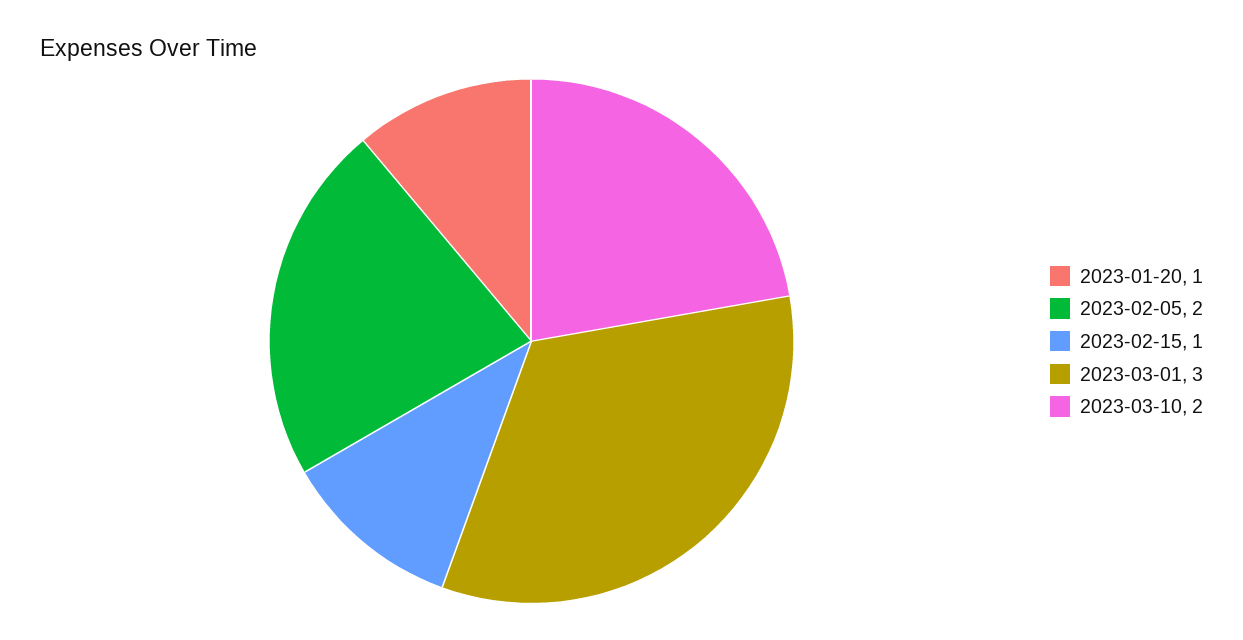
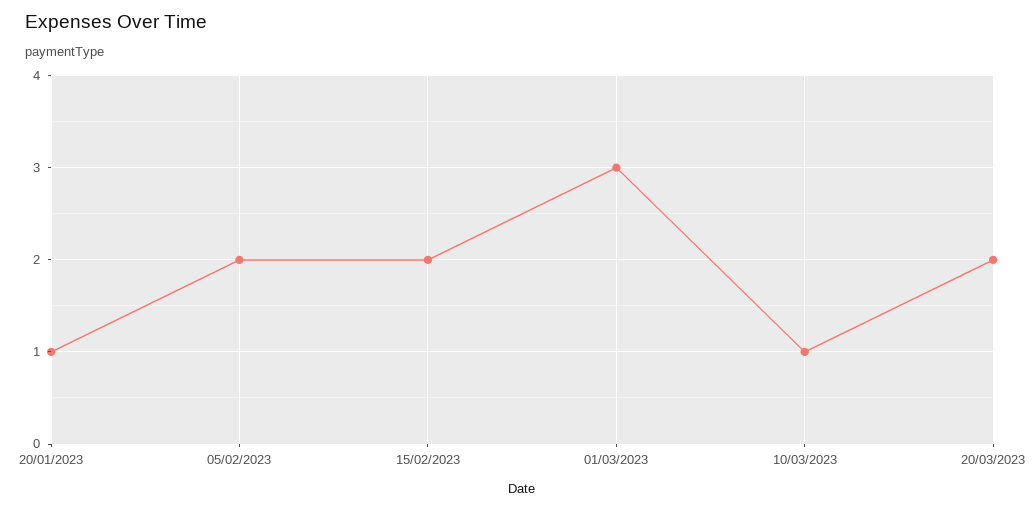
2023-02-15: 1 -> 2
2023-03-10: 2 -> 1
20/03/2023: none -> 2

